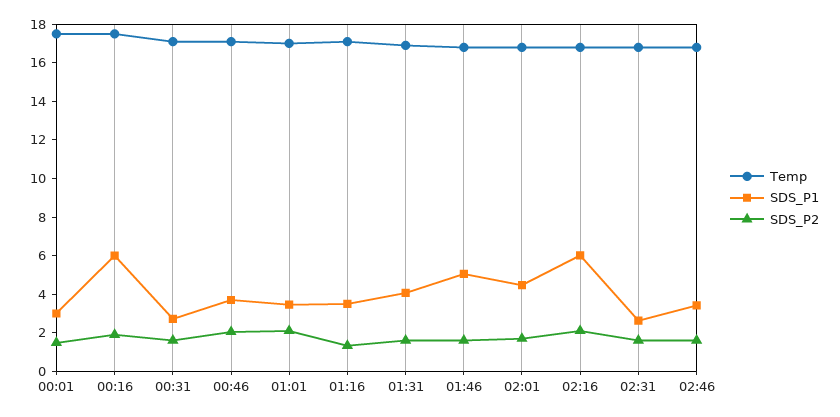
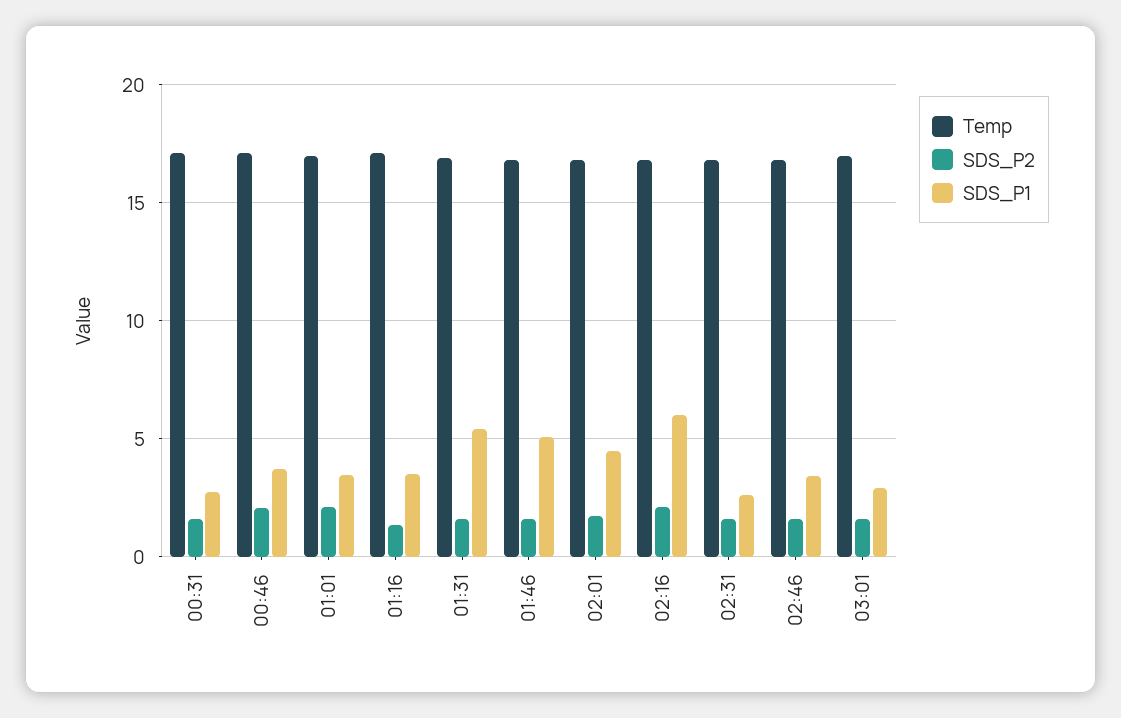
Temp, 00:01: 17.5 -> none
SDS_P1, 00:01: 3 -> none
SDS_P2, 00:01: 1.5 -> none
Temp, 00:16: 17.5 -> none
SDS_P1, 00:16: 6 -> none
SDS_P2, 00:16: 2 -> none
SDS_P1, 01:31: 4 -> 5.5
Temp, 03:01: none -> 17
SDS_P2, 03:01: none -> 1.5
SDS_P1, 03:01: none -> 3

